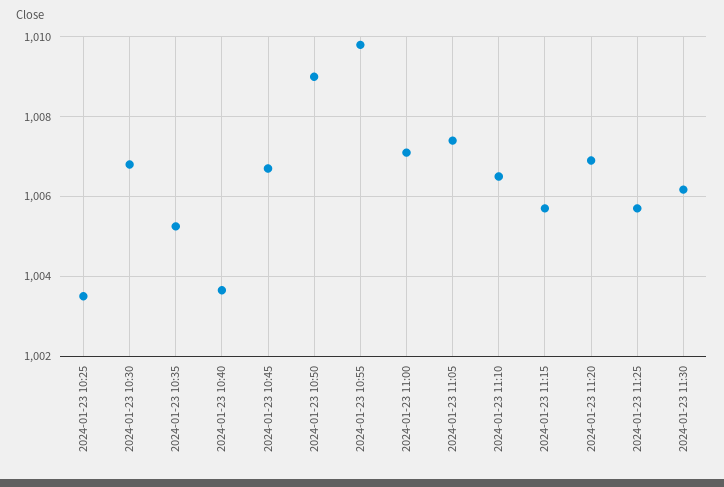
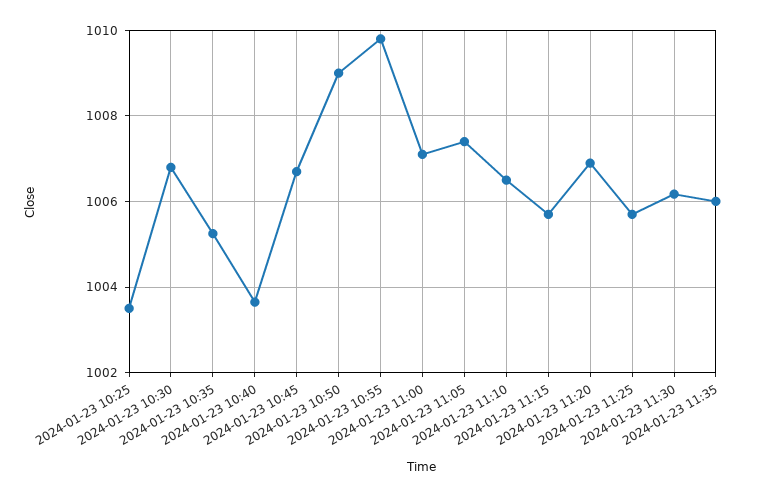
2024-01-23 11:35: none -> 1006

